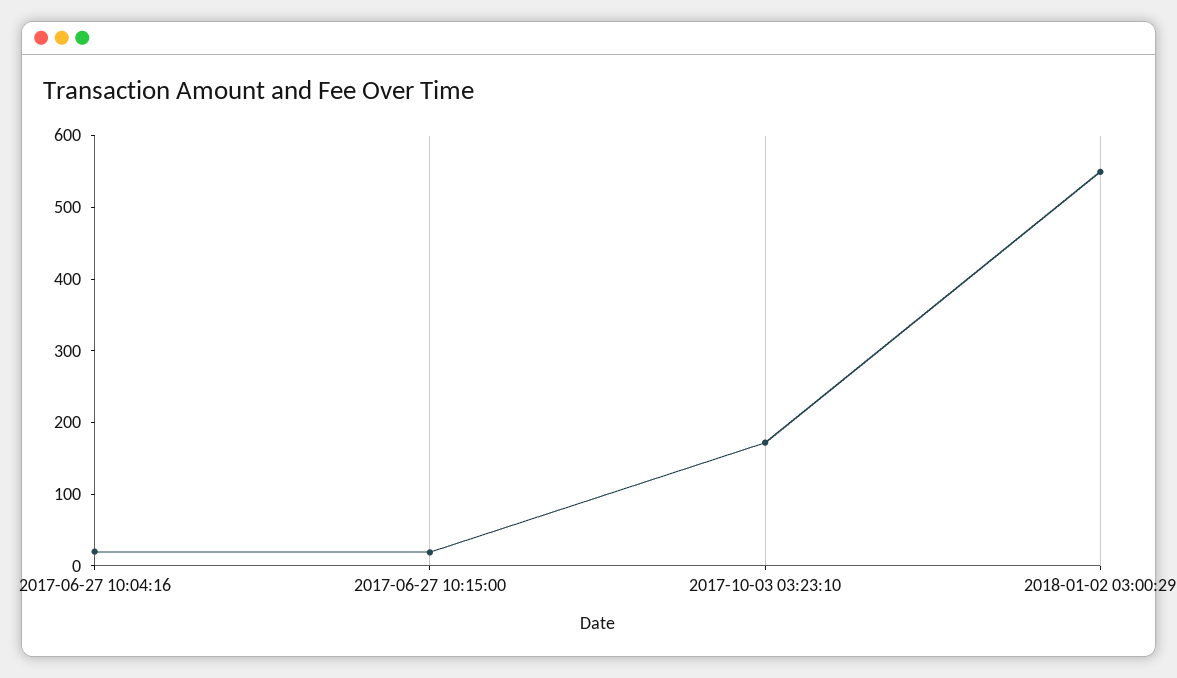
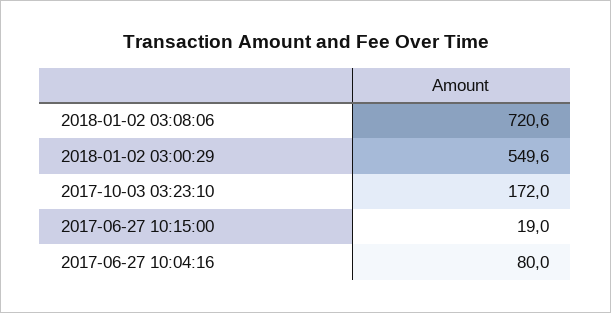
2017-06-27 10:04:16: 20 -> 80
2018-01-02 03:08:06: none -> 720.6

